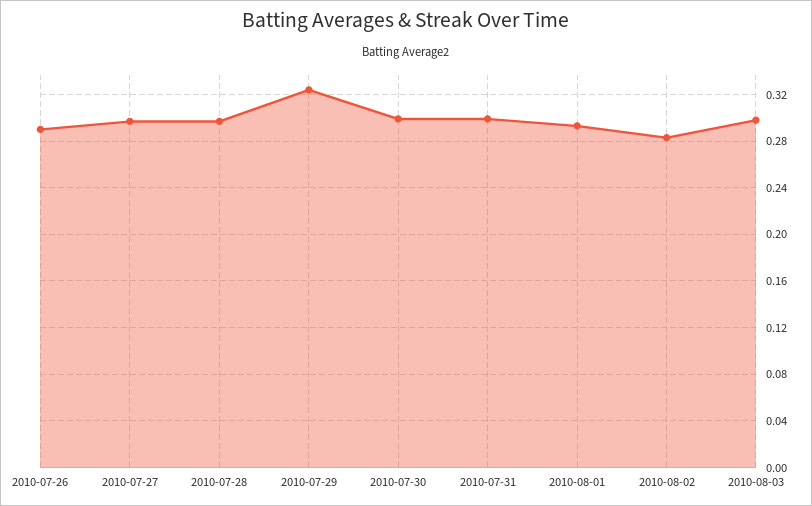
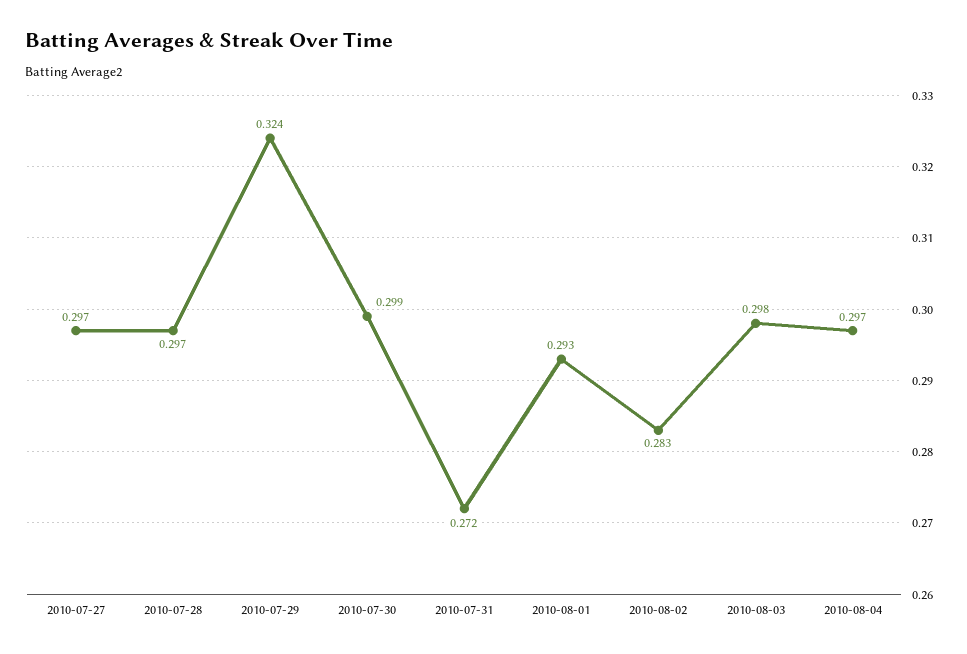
2010-07-26: 0.29 -> none
2010-07-31: 0.3 -> 0.272
2010-08-04: none -> 0.297

